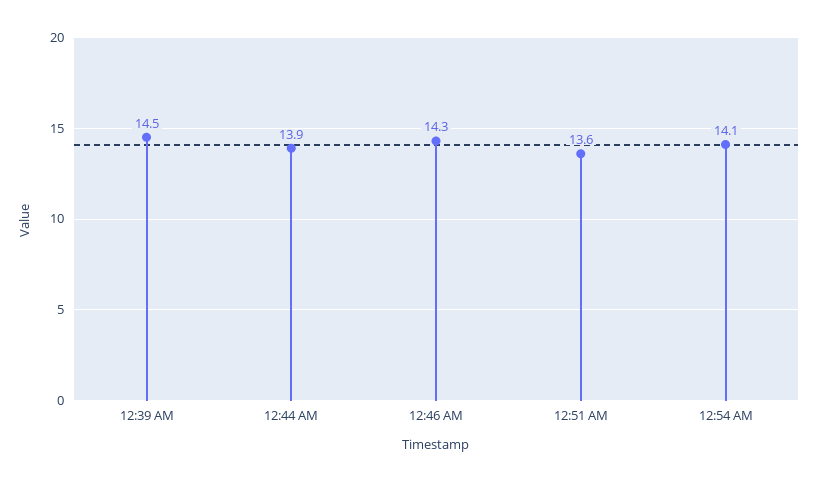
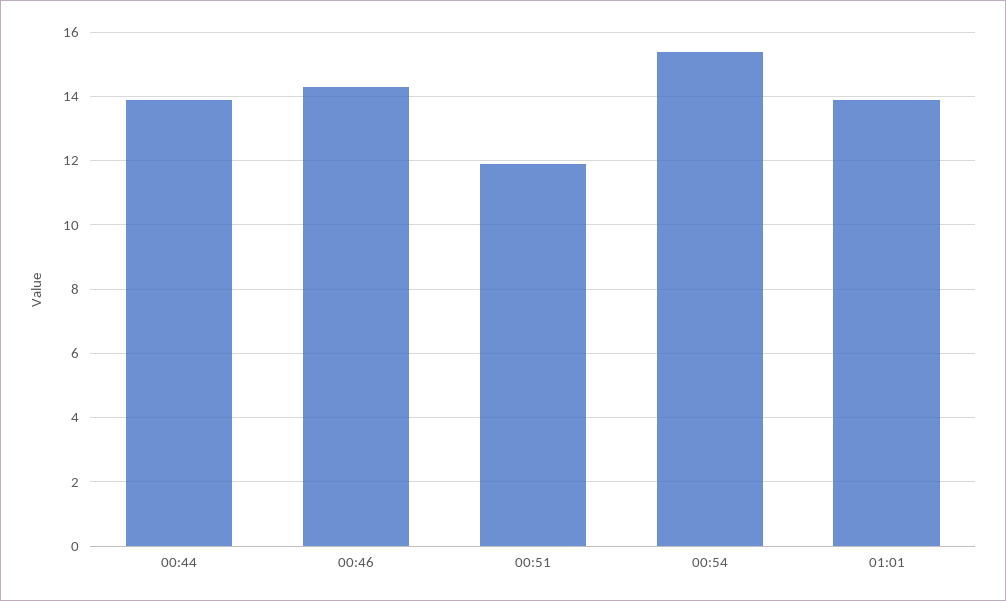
12:39 AM: 14.5 -> none
12:51 AM: 13.6 -> 12
12:54 AM: 14.1 -> 15.5
01:01: none -> 14

